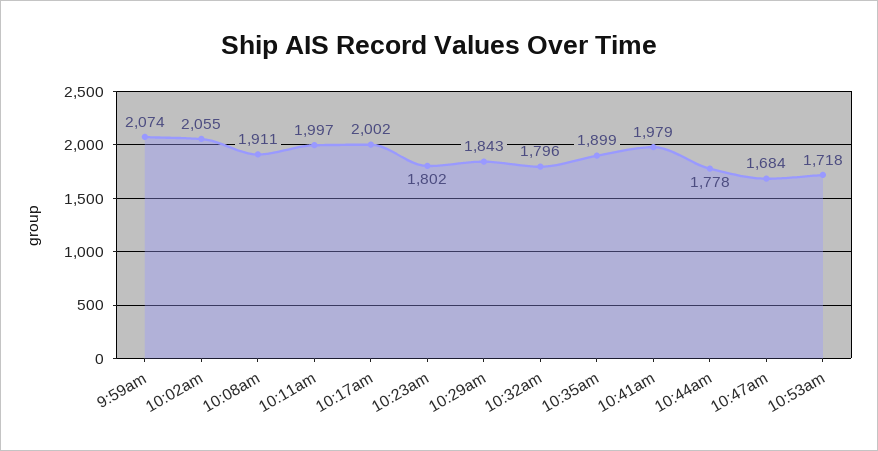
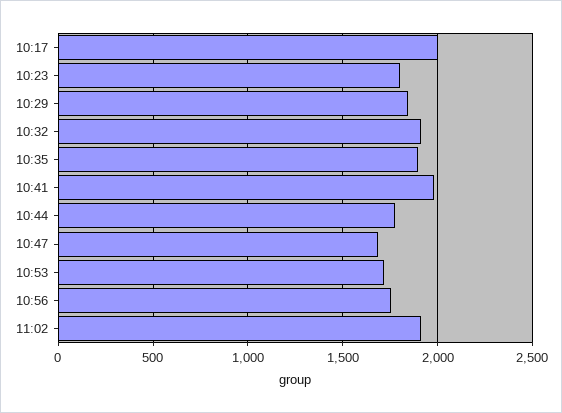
9:59am: 2074 -> none
10:02am: 2055 -> none
10:08am: 1911 -> none
10:11am: 1997 -> none
10:32am: 1796 -> 1900
10:56: none -> 1750
11:02: none -> 1900

